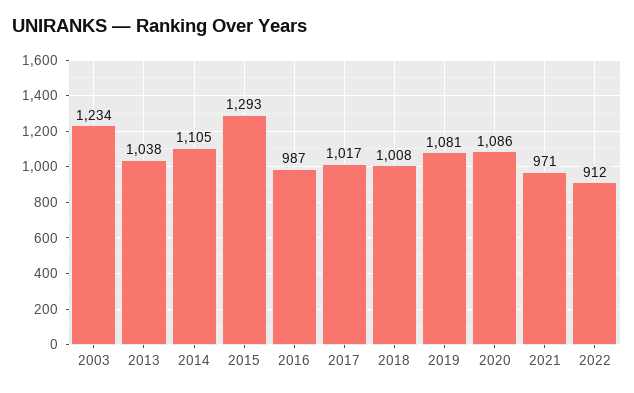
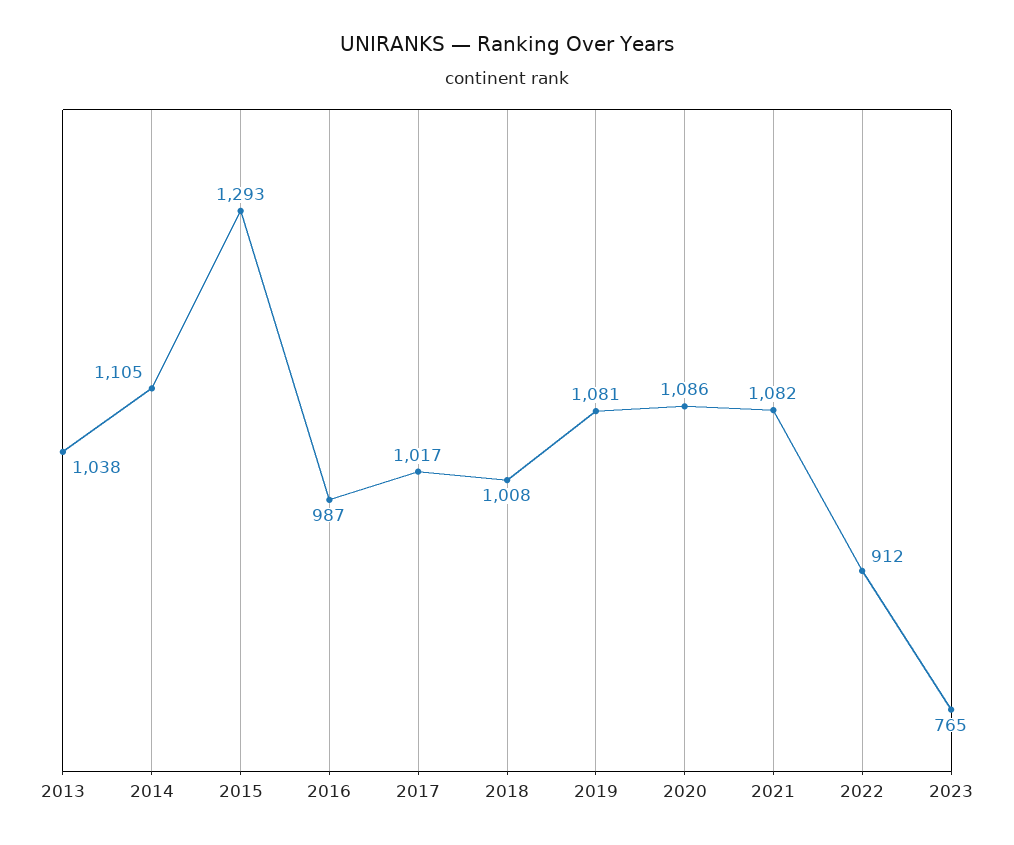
2003: 1234 -> none
2021: 971 -> 1082
2023: none -> 765

